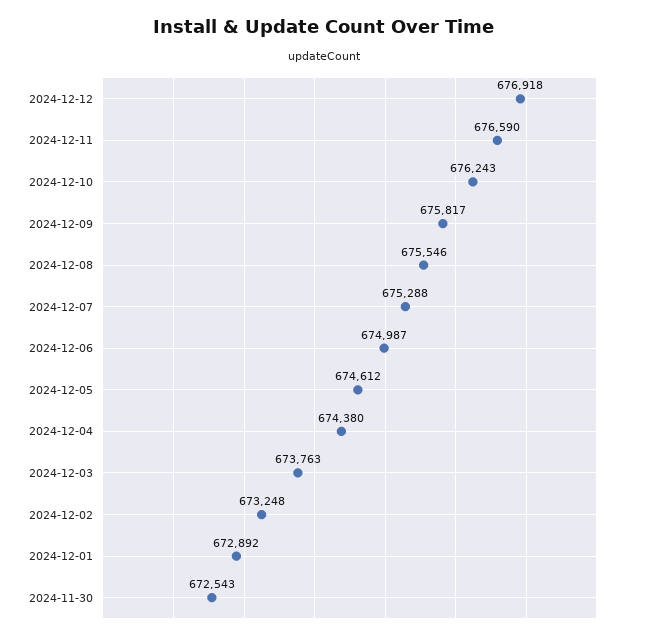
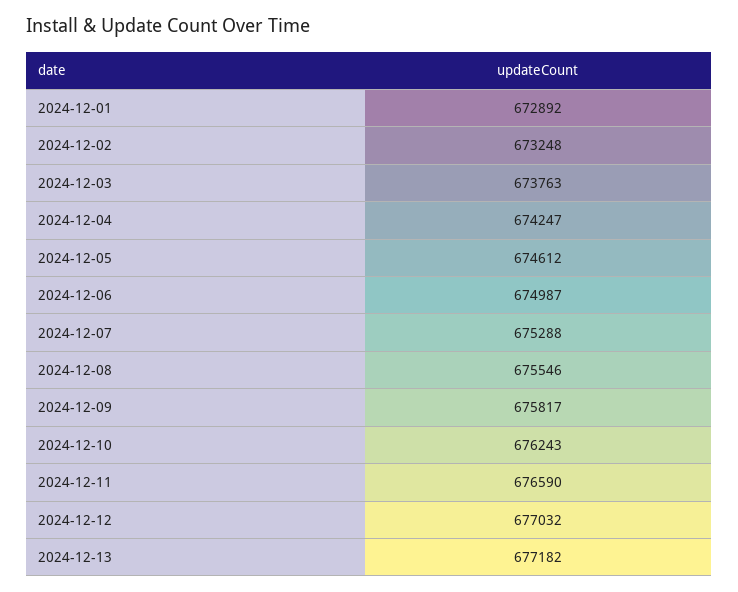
2024-12-12: 676918 -> 677032
2024-12-04: 674380 -> 674247
2024-11-30: 672543 -> none
2024-12-13: none -> 677182

